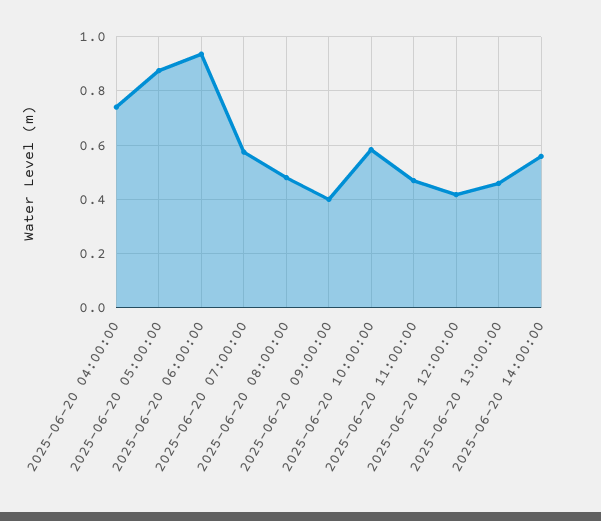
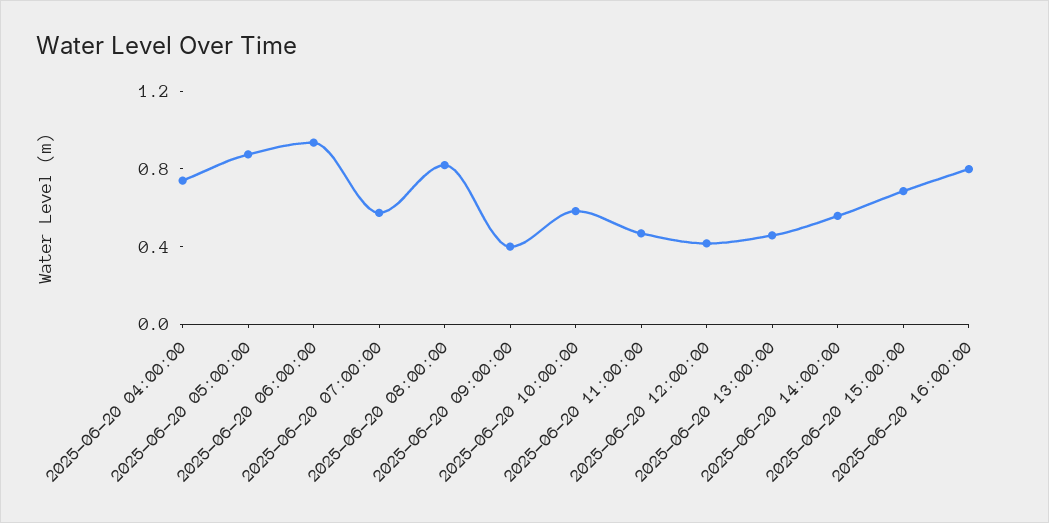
2025-06-20 08:00:00: 0.475 -> 0.8
2025-06-20 15:00:00: none -> 0.7
2025-06-20 16:00:00: none -> 0.8

